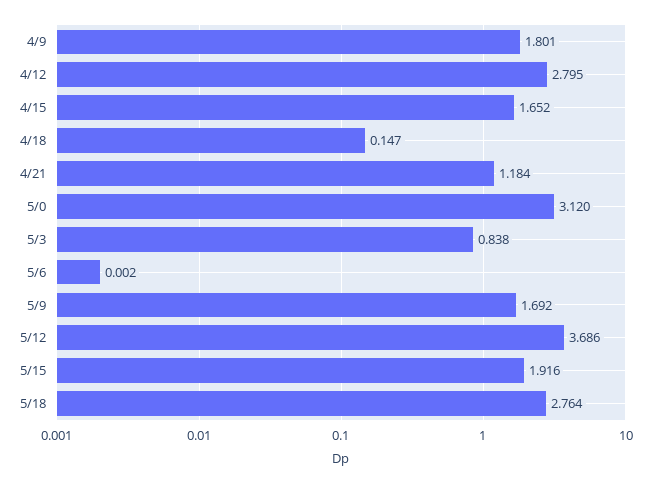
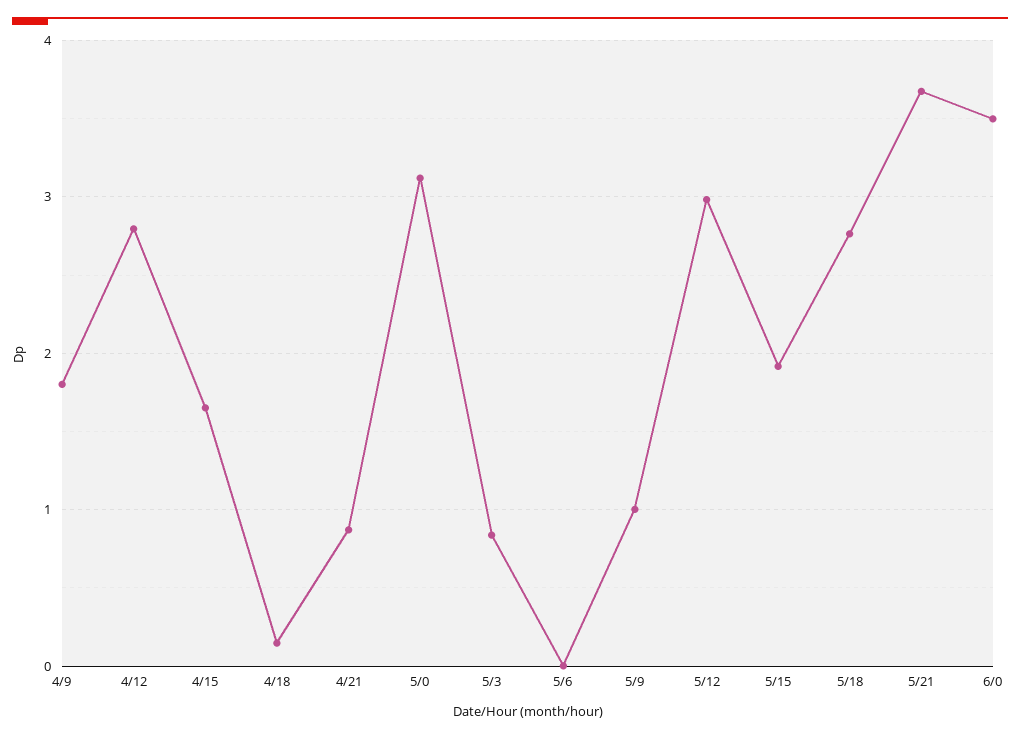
4/21: 1.184 -> 0.9
5/9: 1.692 -> 1
5/12: 3.686 -> 3
5/21: none -> 3.7
6/0: none -> 3.5

